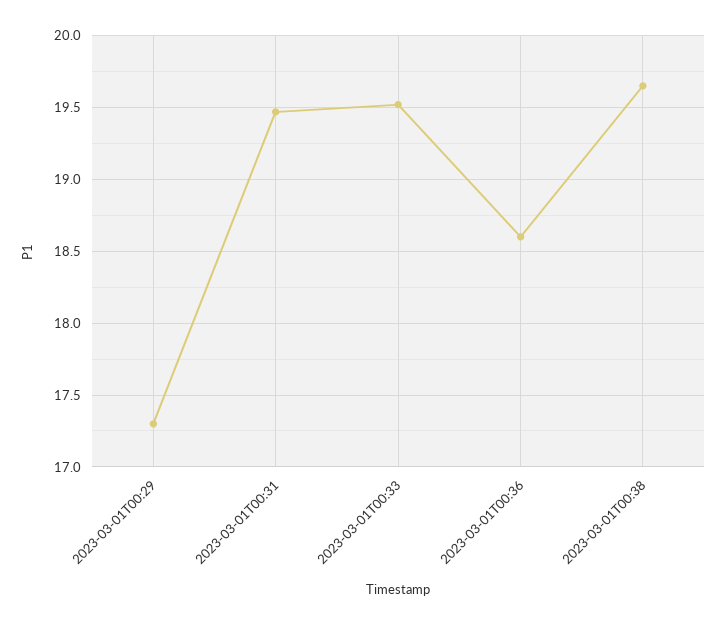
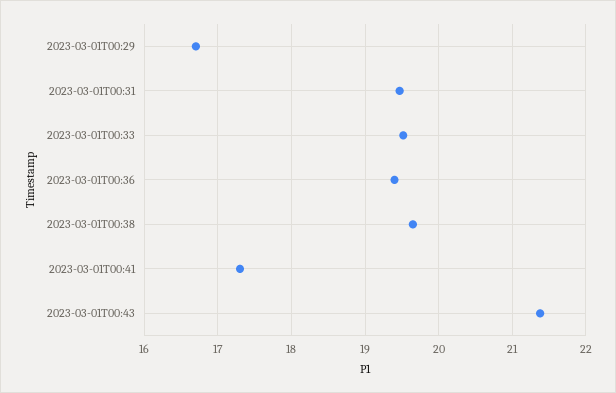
2023-03-01T00:29: 17.3 -> 16.7
2023-03-01T00:36: 18.6 -> 19.4
2023-03-01T00:41: none -> 17.3
2023-03-01T00:43: none -> 21.4

